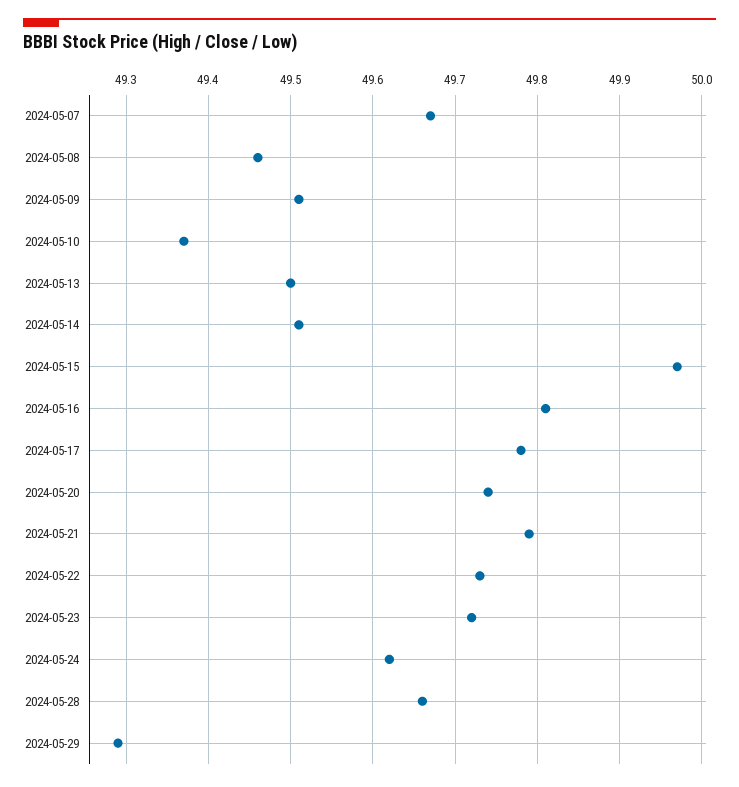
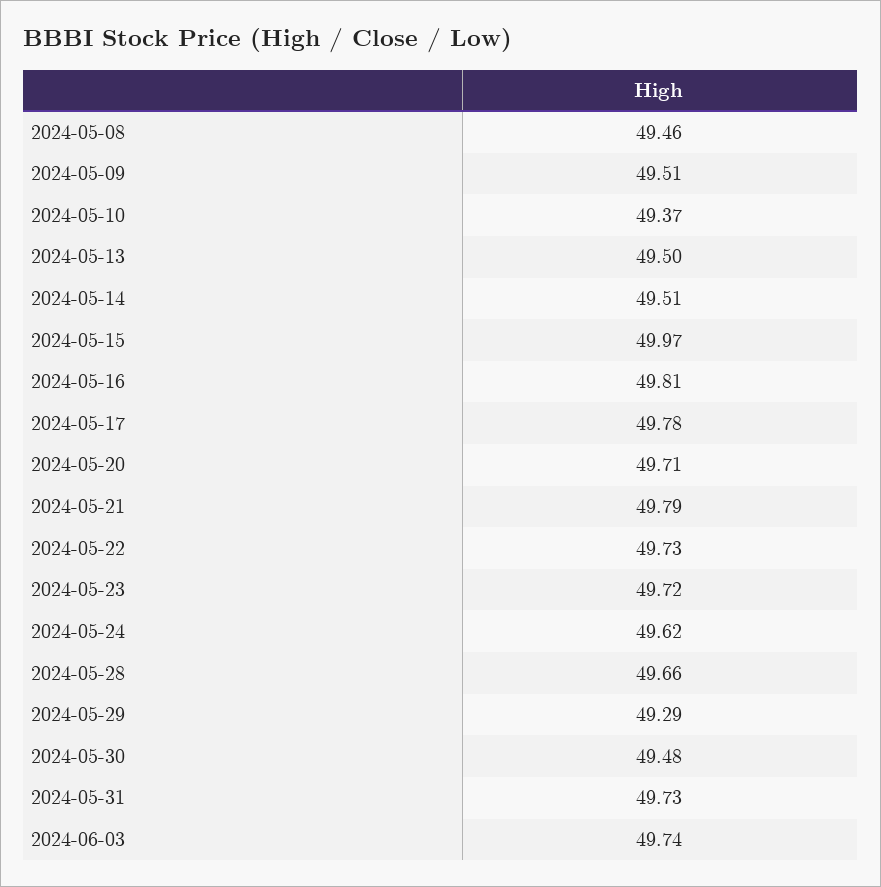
2024-05-07: 49.67 -> none
2024-05-20: 49.74 -> 49.71
2024-05-30: none -> 49.48
2024-05-31: none -> 49.73
2024-06-03: none -> 49.74

